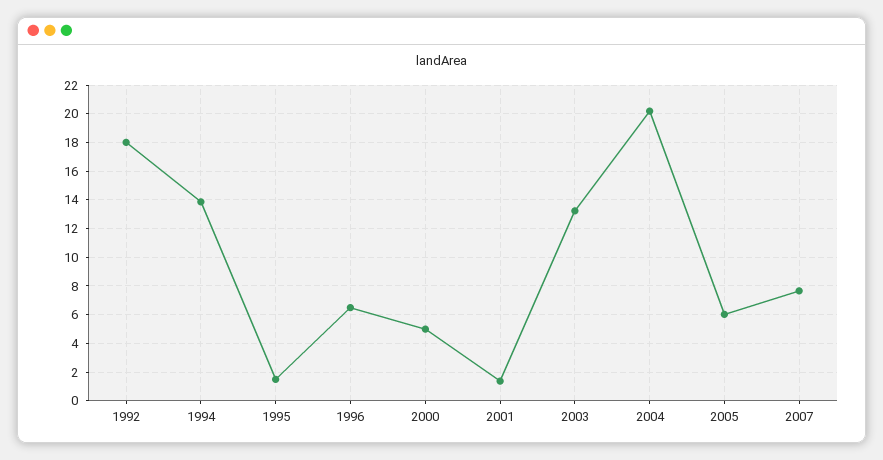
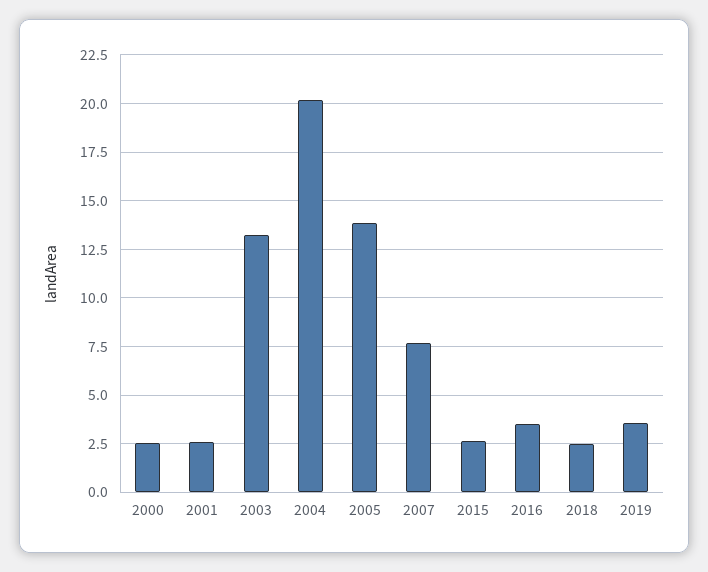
1992: 18 -> none
1994: 14 -> none
1995: 1.5 -> none
1996: 6.5 -> none
2000: 5 -> 2.5
2001: 1.5 -> 2.5
2005: 6 -> 14
2015: none -> 2.5
2016: none -> 3.5
2018: none -> 2.5
2019: none -> 3.5

